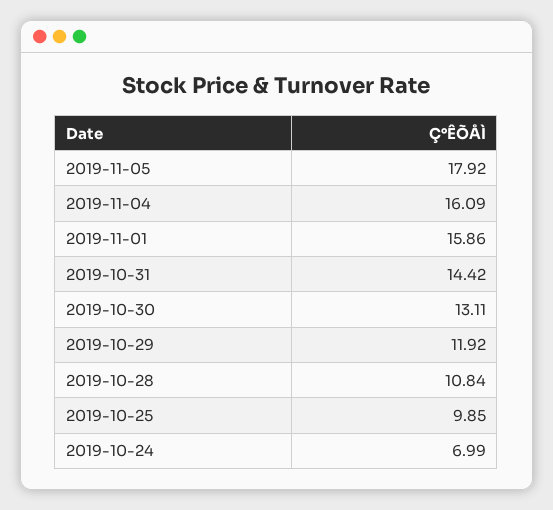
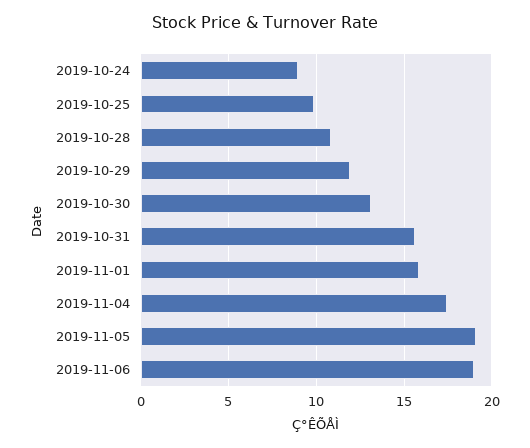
2019-11-05: 17.92 -> 19
2019-11-04: 16.09 -> 17.5
2019-10-31: 14.42 -> 15.5
2019-10-24: 6.99 -> 9
2019-11-06: none -> 19

